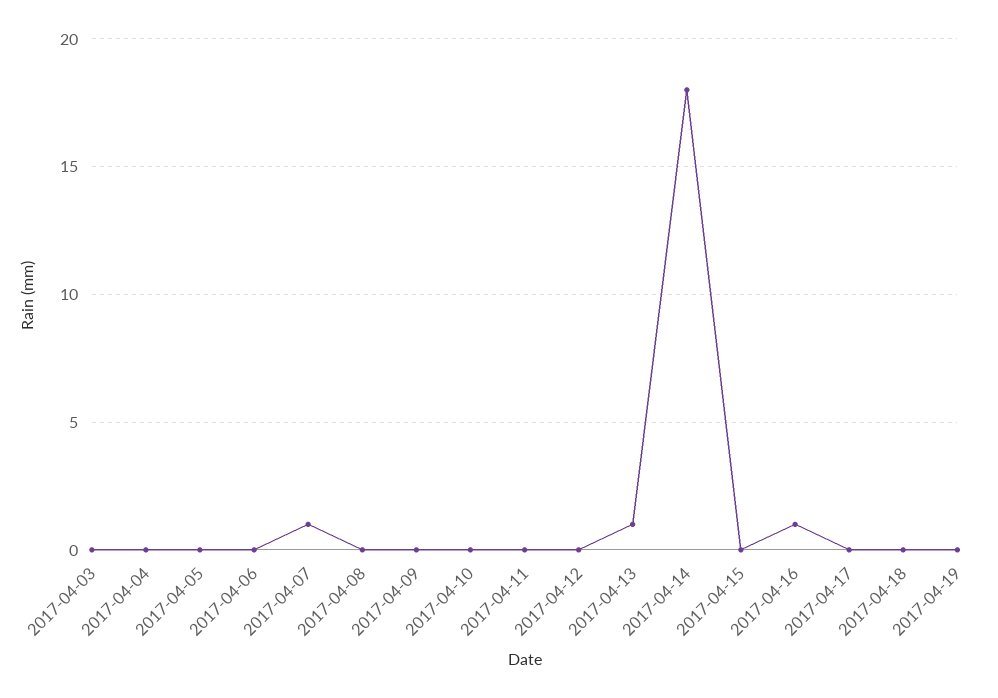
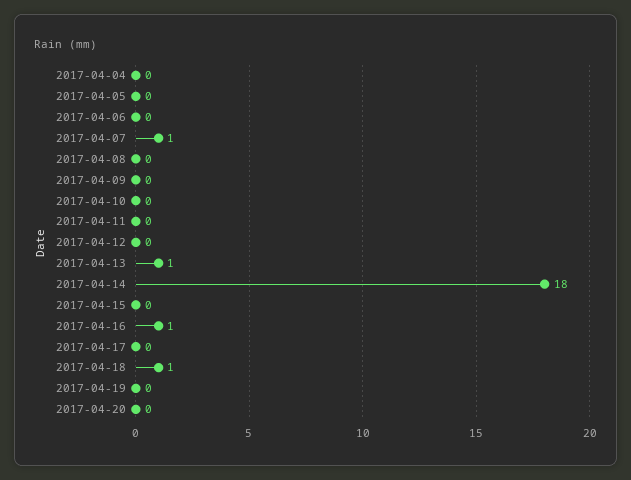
2017-04-03: 0 -> none
2017-04-18: 0 -> 1
2017-04-20: none -> 0

